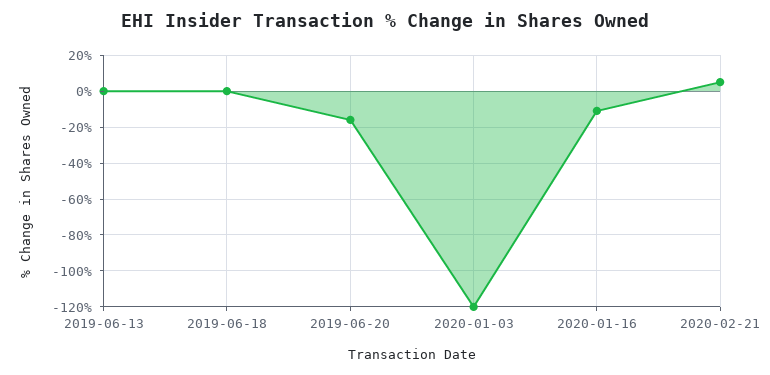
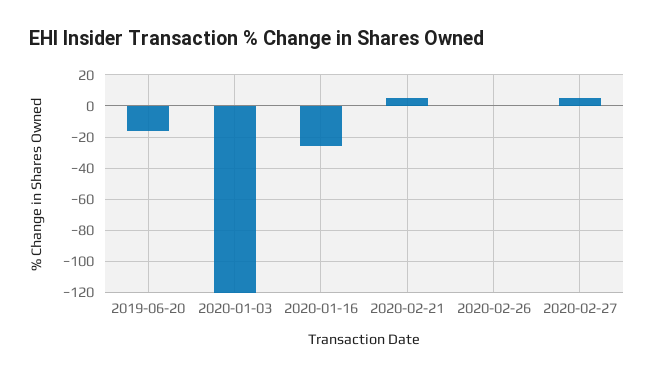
2019-06-13: 0 -> none
2019-06-18: 0 -> none
2020-01-16: -10 -> -25
2020-02-26: none -> 0
2020-02-27: none -> 5

